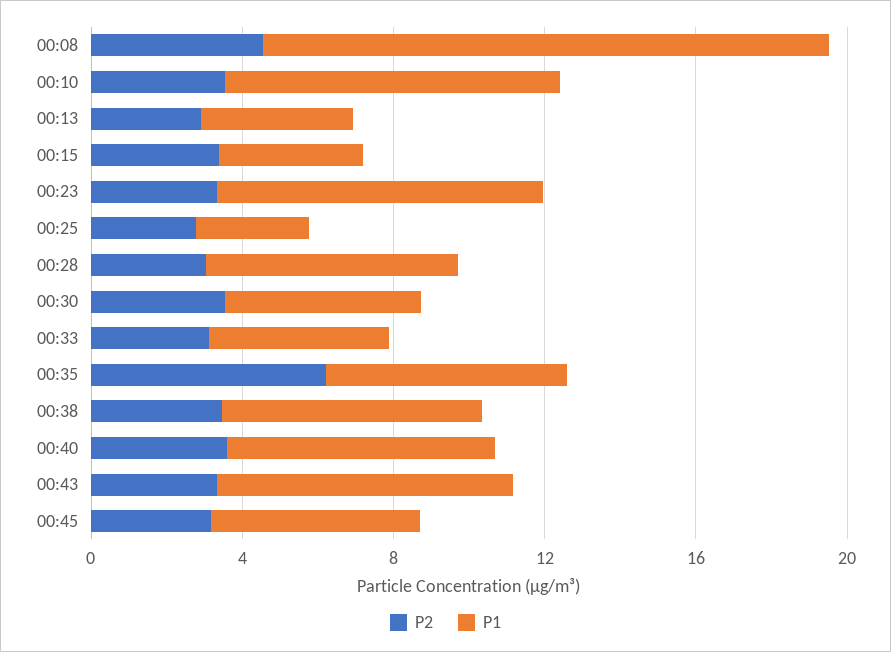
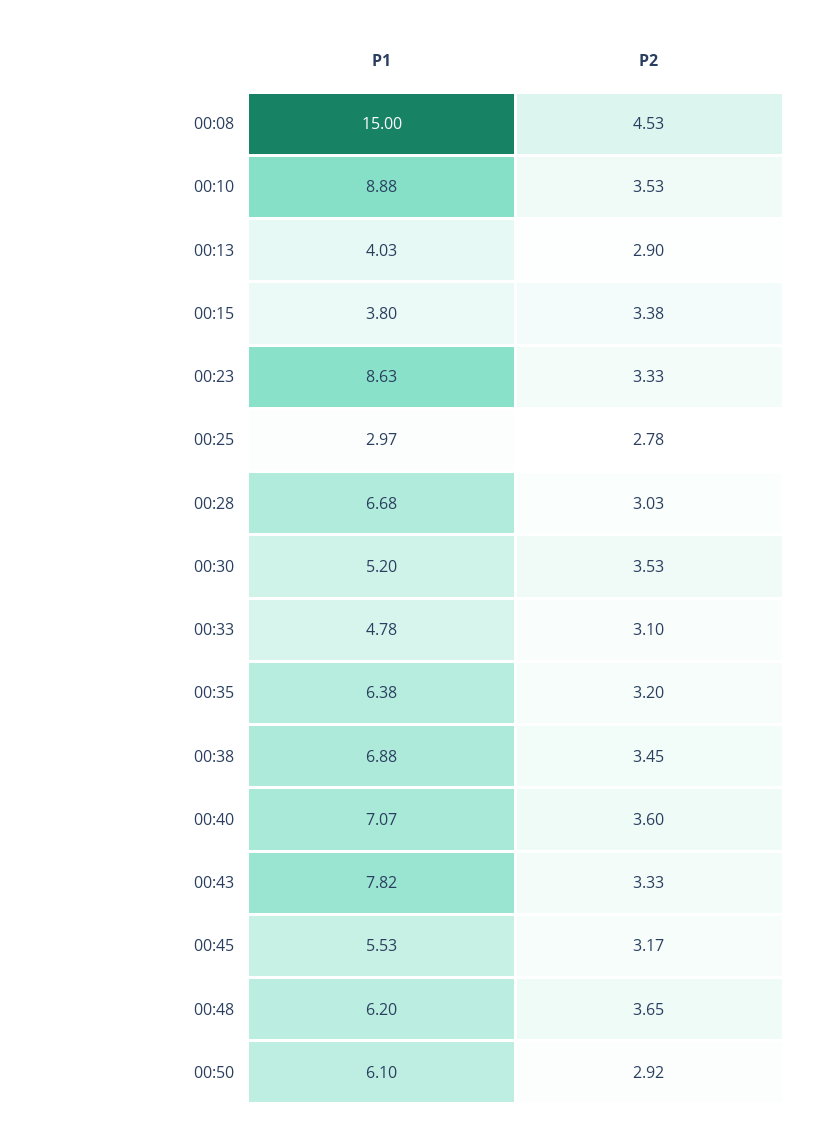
P2, 00:35: 6 -> 3.2
P1, 00:48: none -> 6.2
P2, 00:48: none -> 3.65
P1, 00:50: none -> 6.1
P2, 00:50: none -> 2.92

